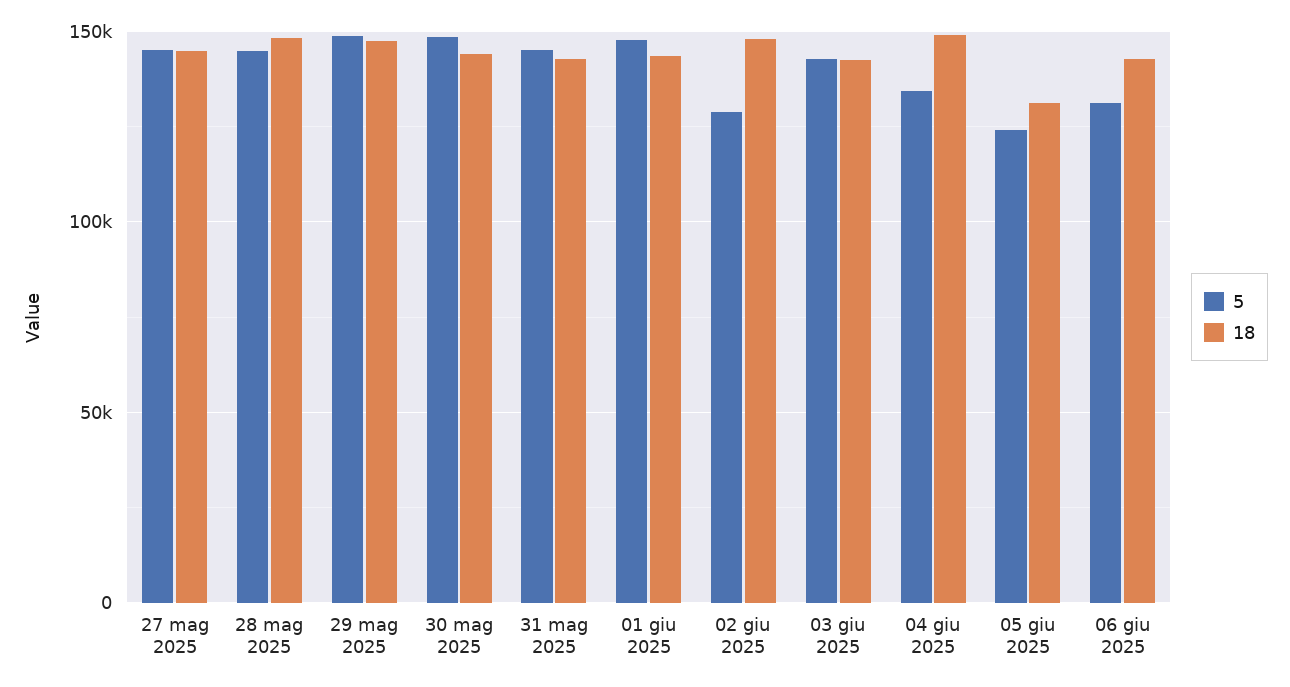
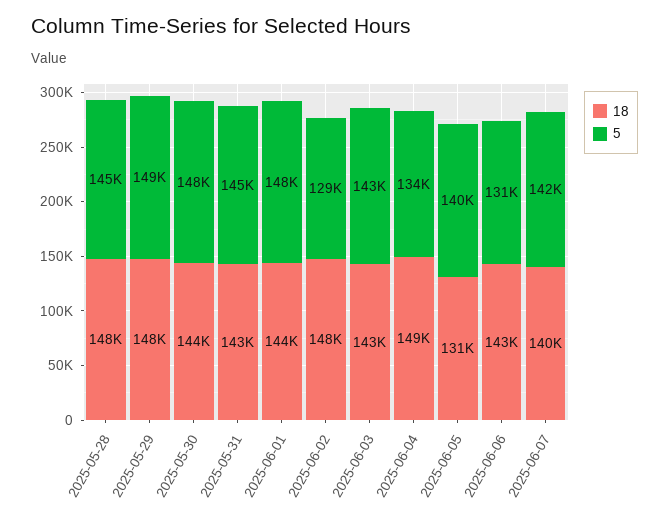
5, 27 mag 2025: 145000 -> none
18, 27 mag 2025: 145000 -> none
5, 05 giu 2025: 125000 -> 140000
18, 2025-06-07: none -> 140000
5, 2025-06-07: none -> 142000

